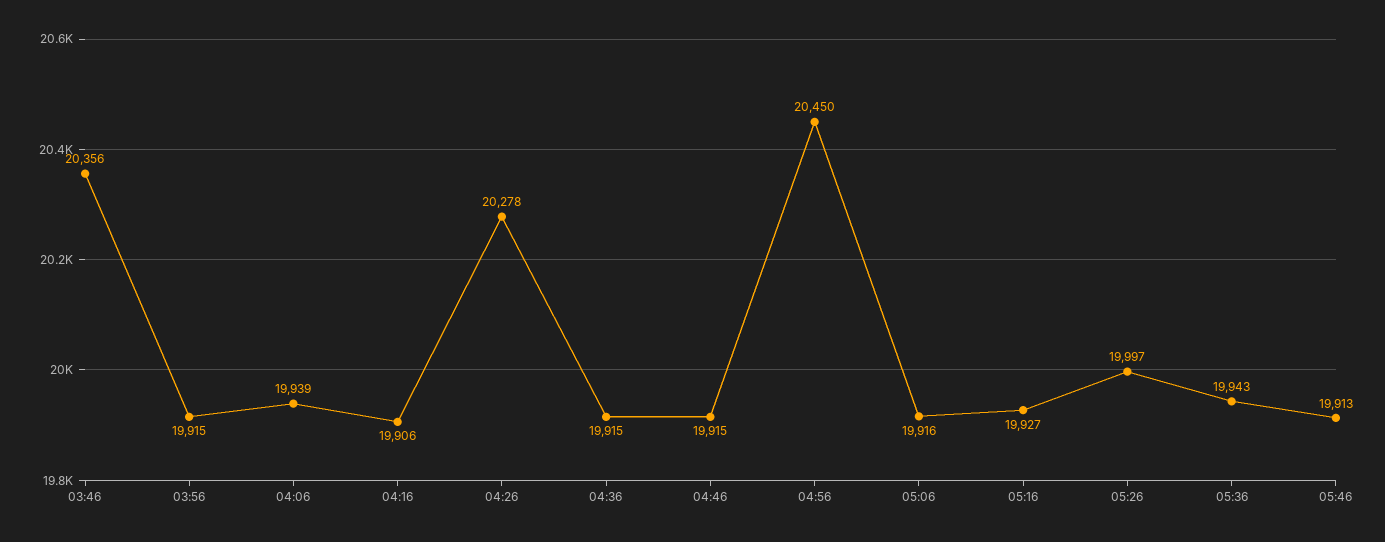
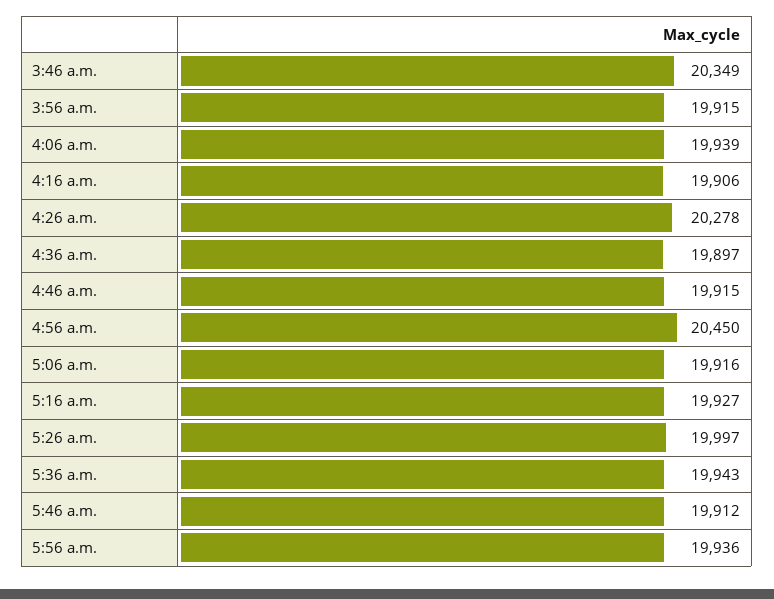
03:46: 20356 -> 20349
04:36: 19915 -> 19897
05:46: 19913 -> 19912
5:56 a.m.: none -> 19936

